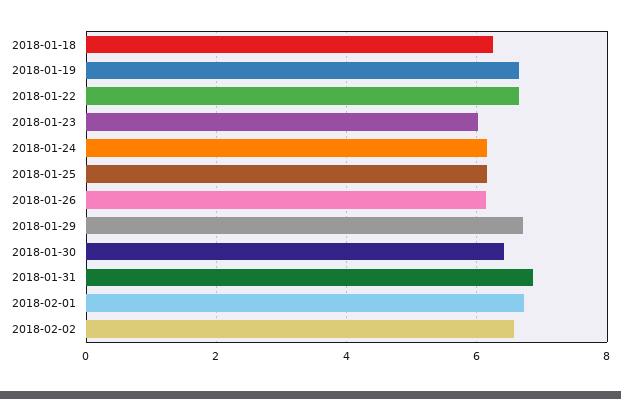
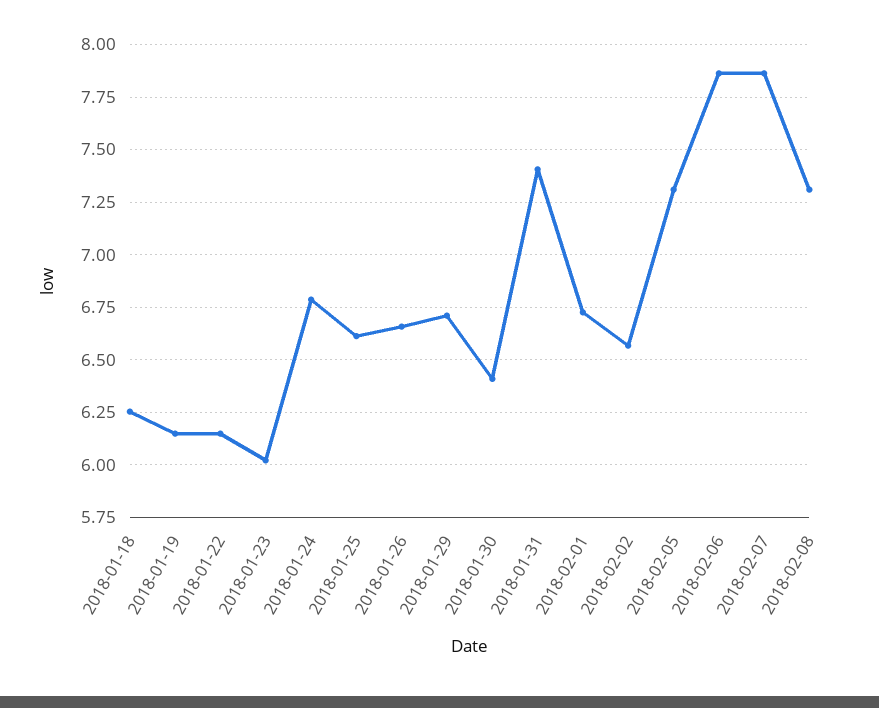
2018-01-19: 6.6 -> 6.15
2018-01-22: 6.6 -> 6.15
2018-01-24: 6.2 -> 6.8
2018-01-25: 6.2 -> 6.6
2018-01-26: 6.2 -> 6.65
2018-01-31: 6.8 -> 7.4
2018-02-05: none -> 7.3
2018-02-06: none -> 7.85
2018-02-07: none -> 7.85
2018-02-08: none -> 7.3

